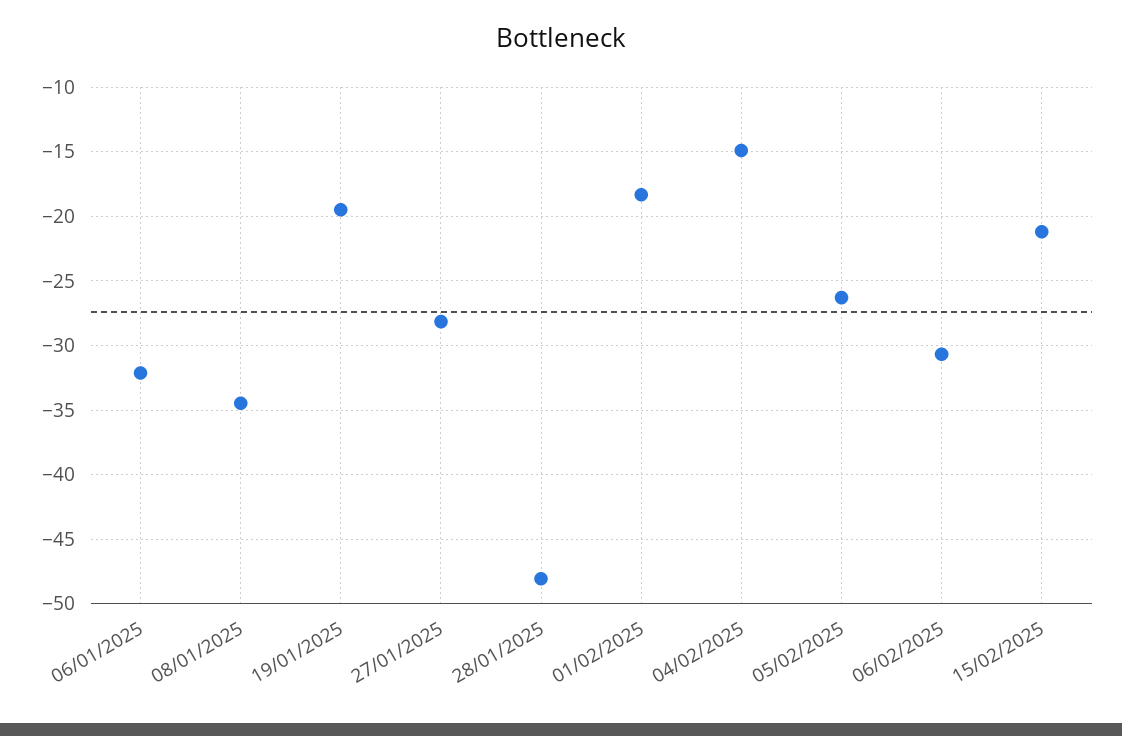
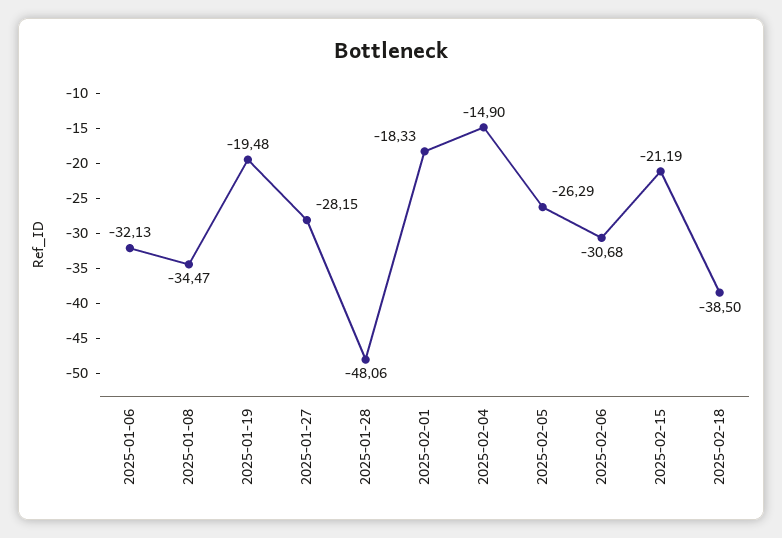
2025-02-18: none -> -38.5

